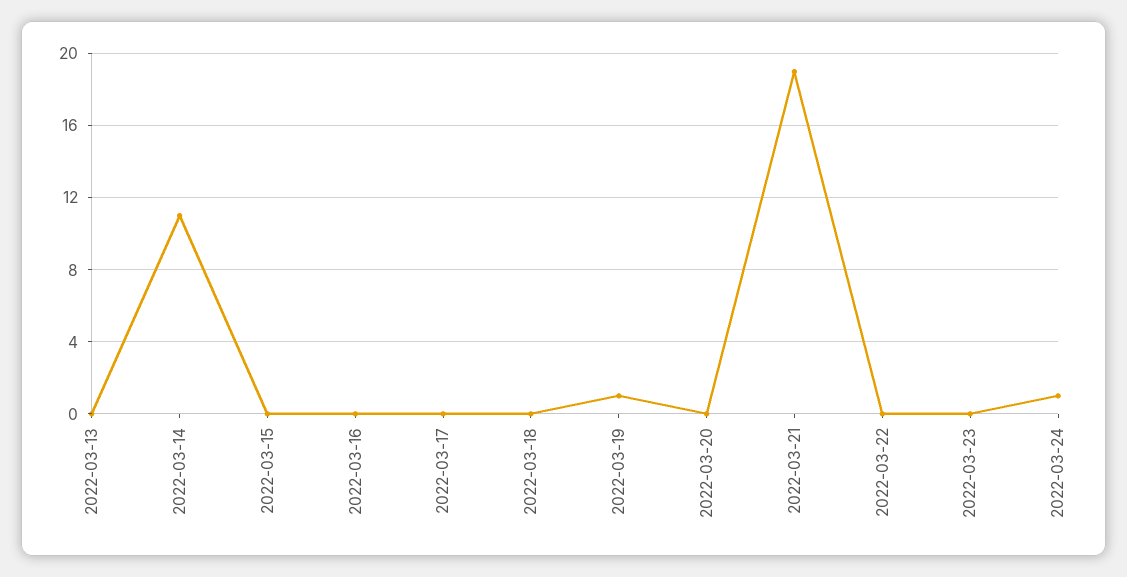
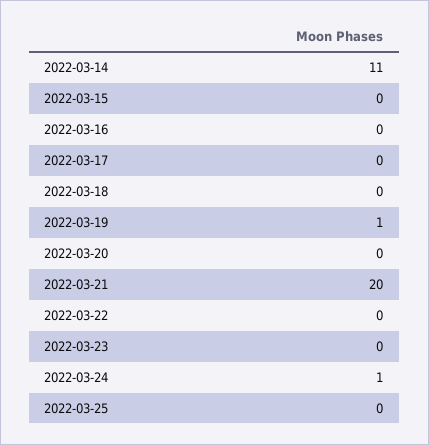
2022-03-13: 0 -> none
2022-03-21: 19 -> 20
2022-03-25: none -> 0

